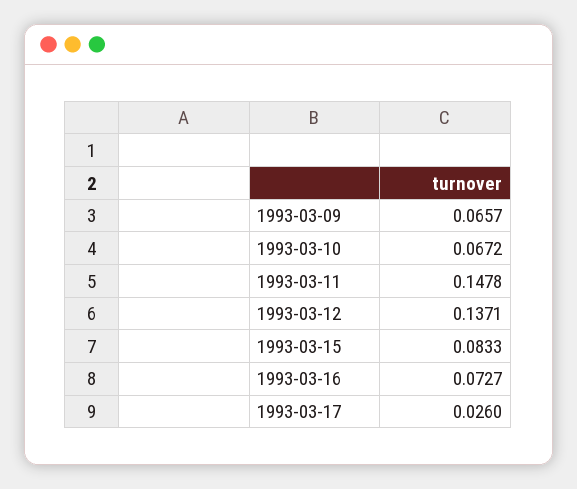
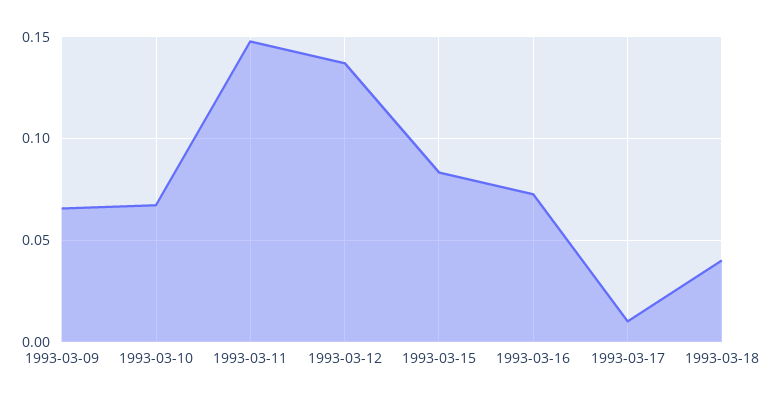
1993-03-17: 0.026 -> 0.01
1993-03-18: none -> 0.04

